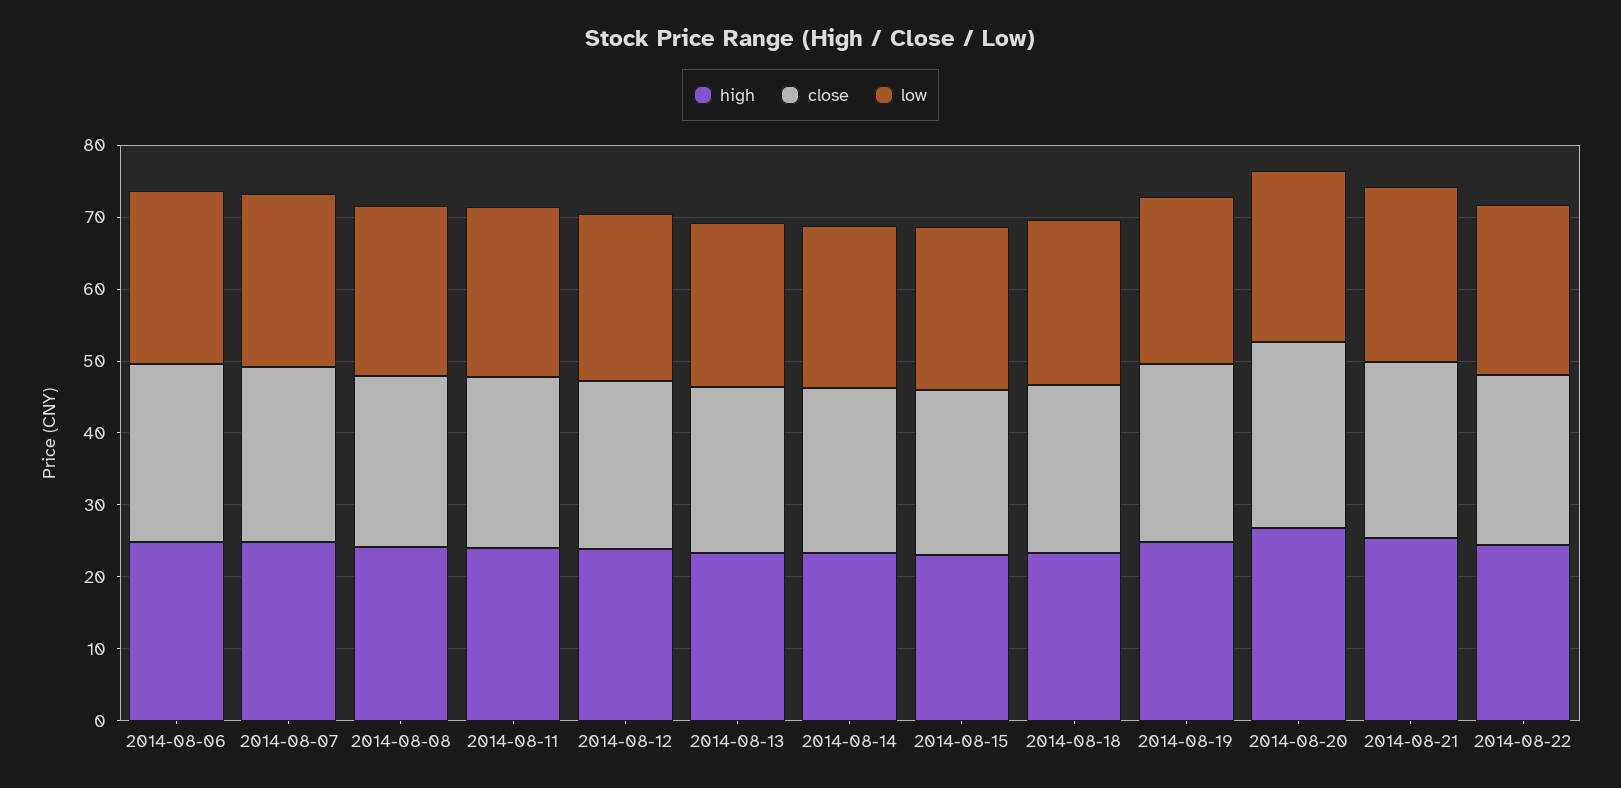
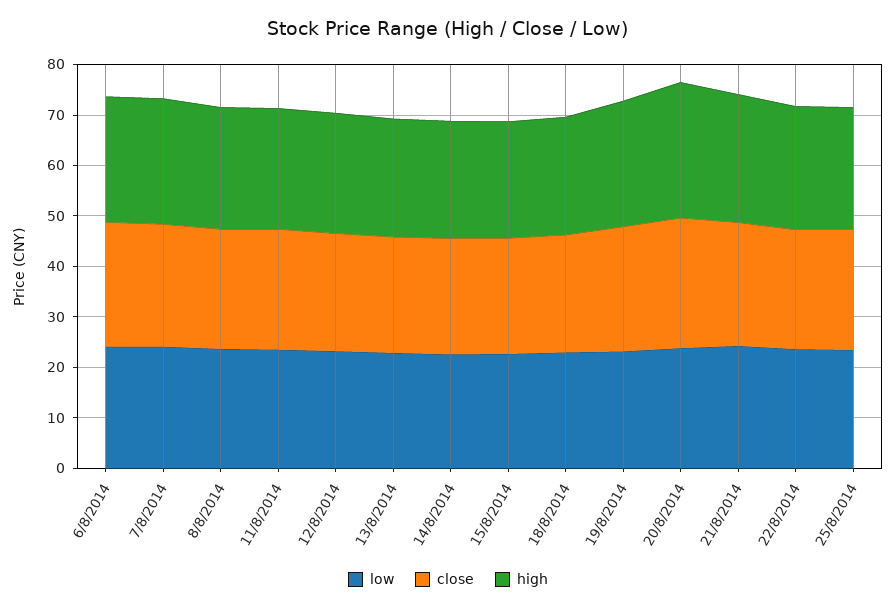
low, 25/8/2014: none -> 24
close, 25/8/2014: none -> 24
high, 25/8/2014: none -> 24

